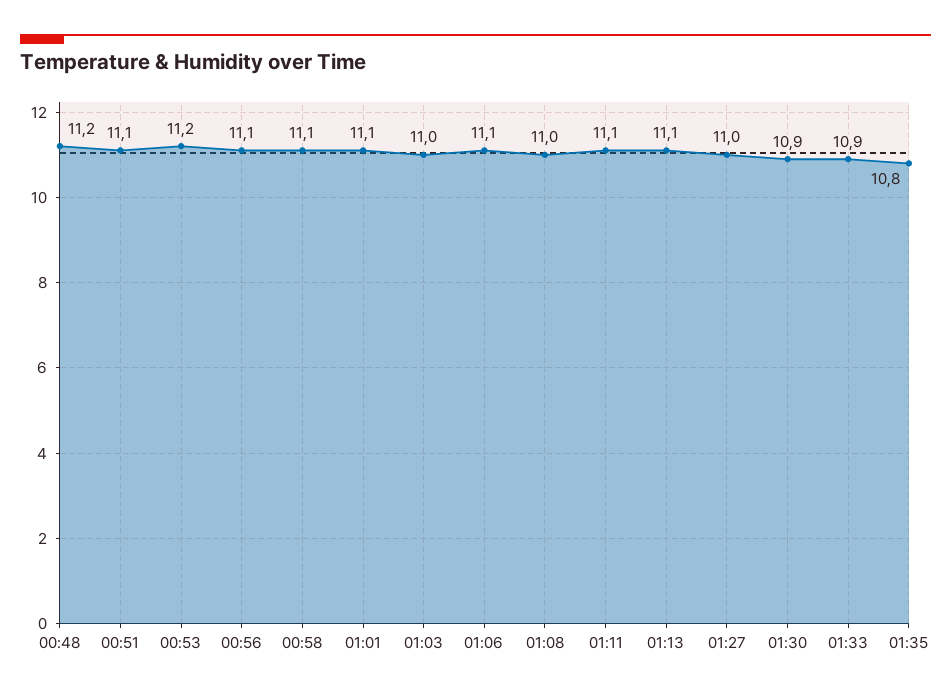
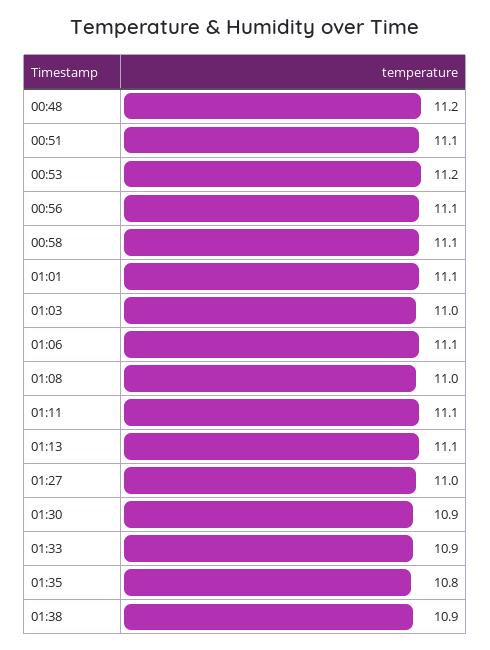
01:38: none -> 10.9

